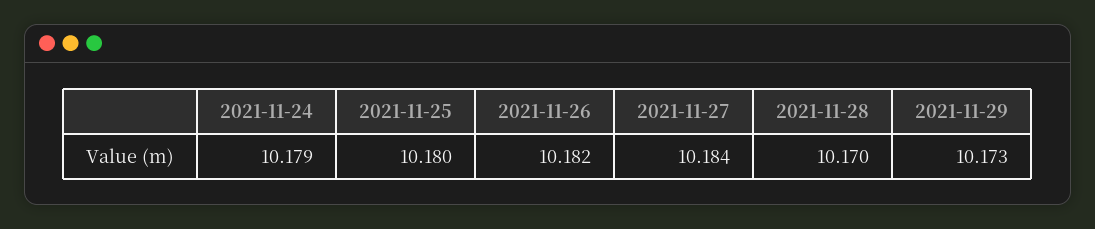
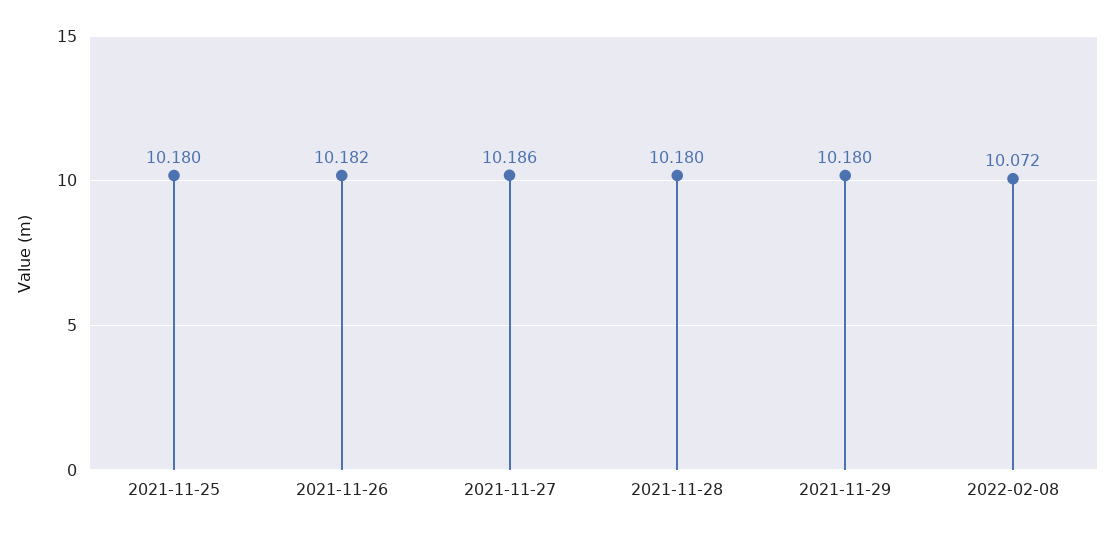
2021-11-24: 10.179 -> none
2021-11-27: 10.184 -> 10.186
2021-11-28: 10.17 -> 10.18
2021-11-29: 10.173 -> 10.18
2022-02-08: none -> 10.072

